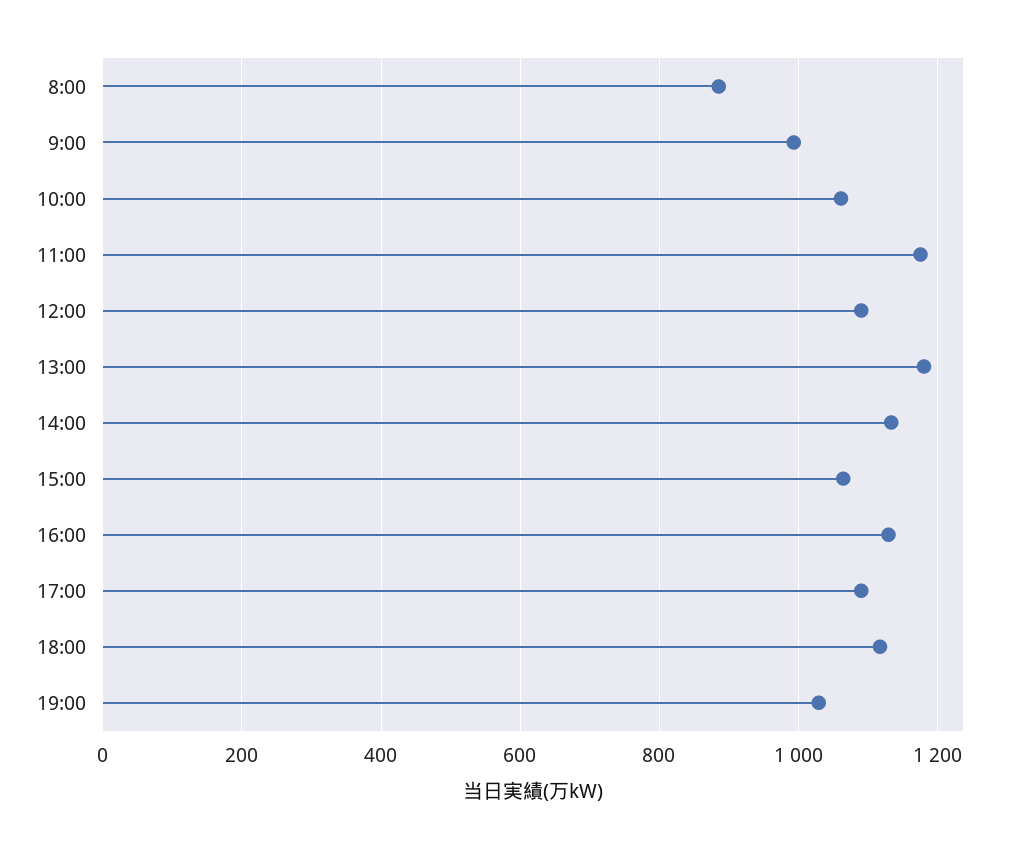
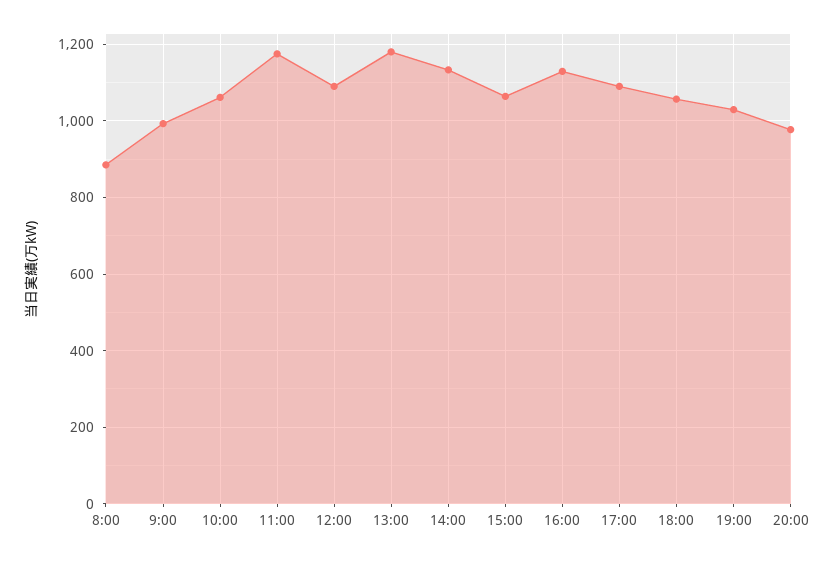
18:00: 1120 -> 1060
20:00: none -> 980

